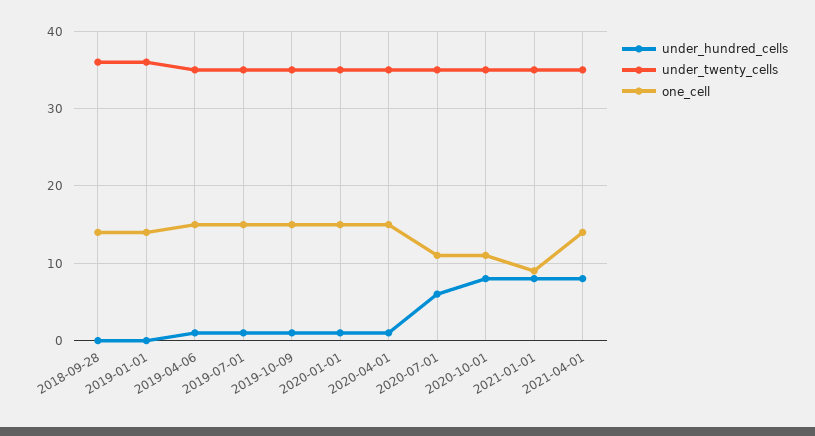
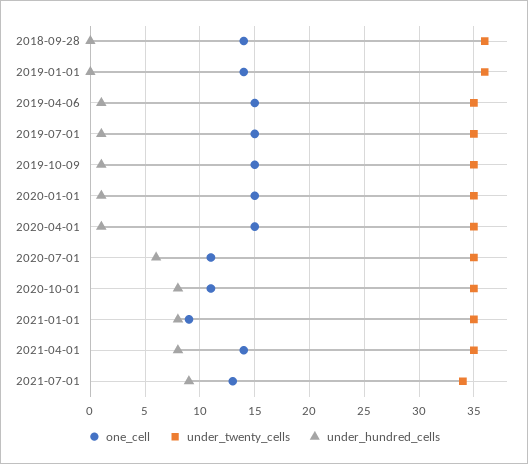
one_cell, 2021-07-01: none -> 13
under_twenty_cells, 2021-07-01: none -> 34
under_hundred_cells, 2021-07-01: none -> 9

